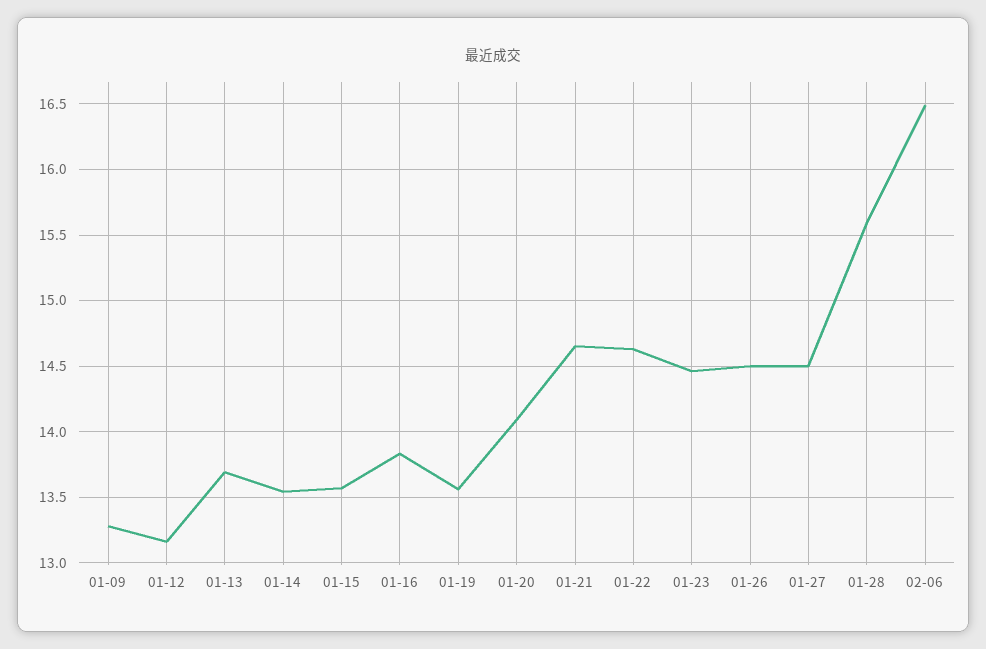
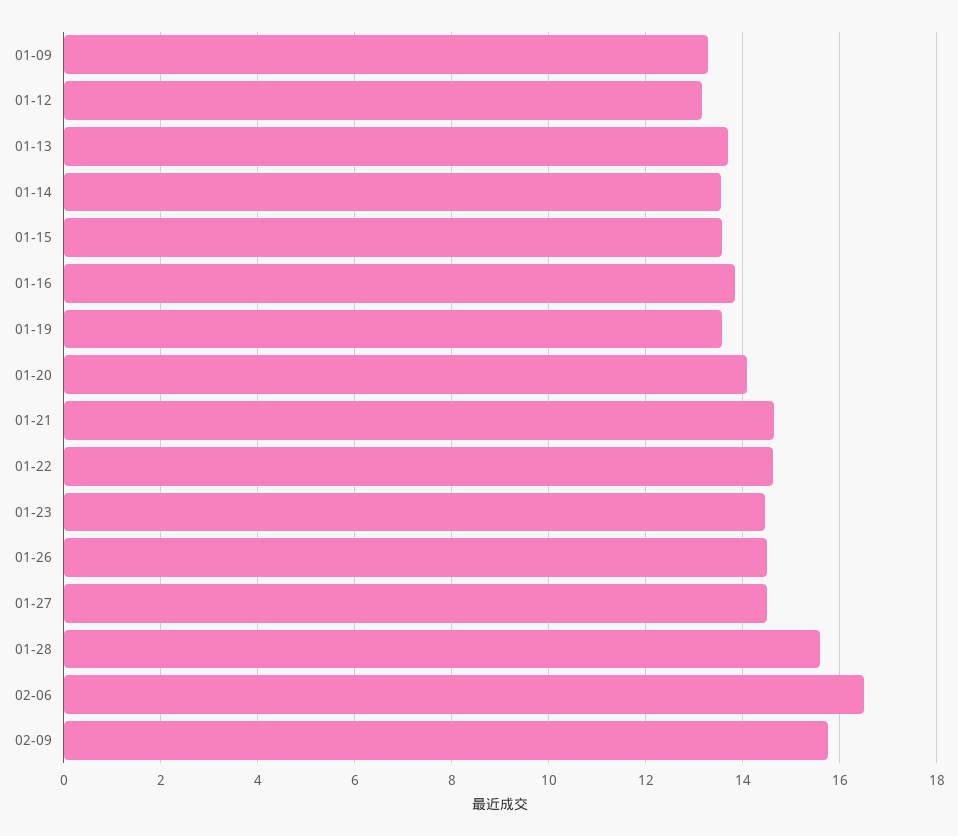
02-09: none -> 15.8

